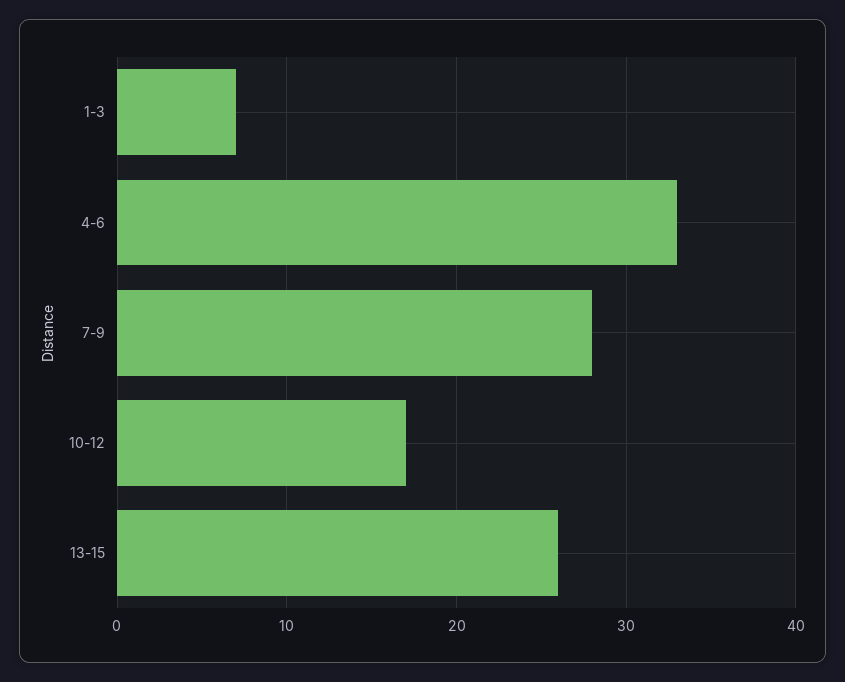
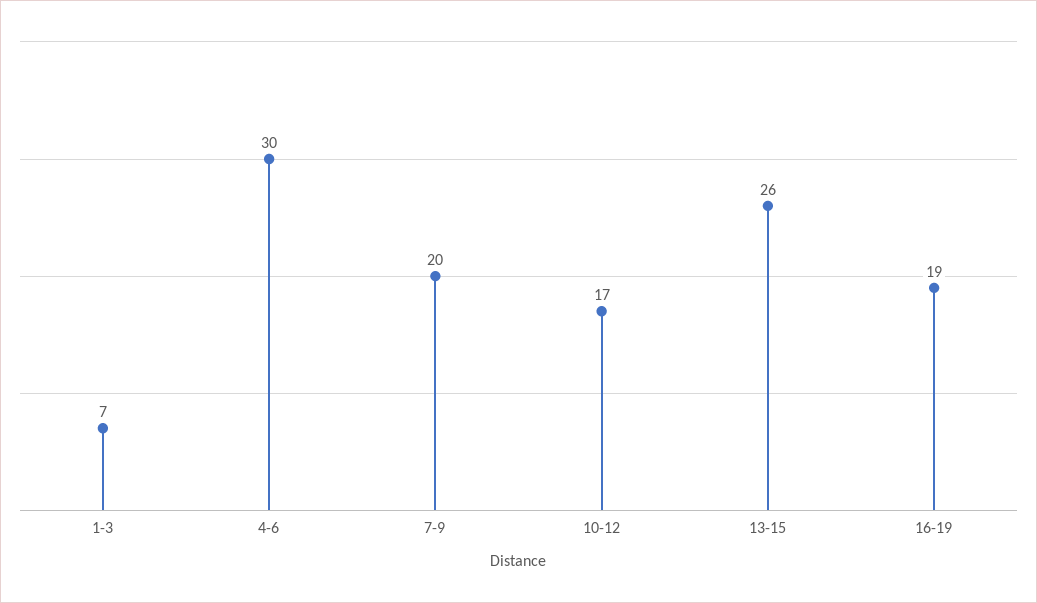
4-6: 33 -> 30
7-9: 28 -> 20
16-19: none -> 19

